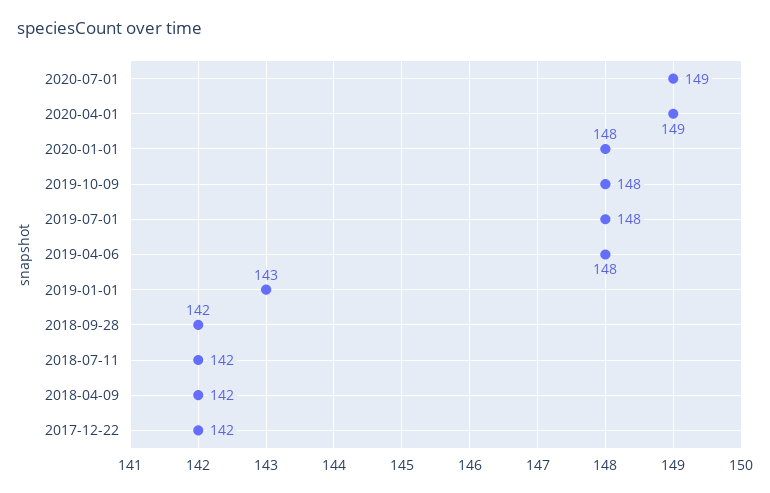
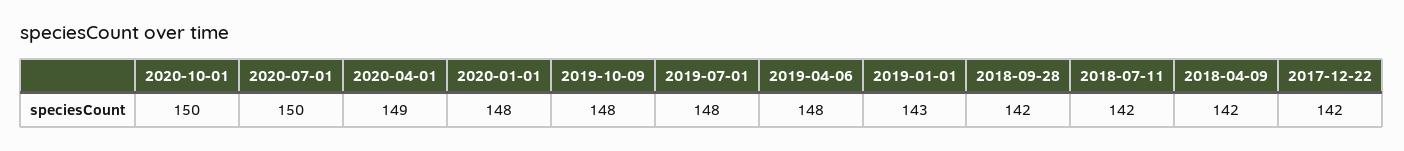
2020-07-01: 149 -> 150
2020-10-01: none -> 150

